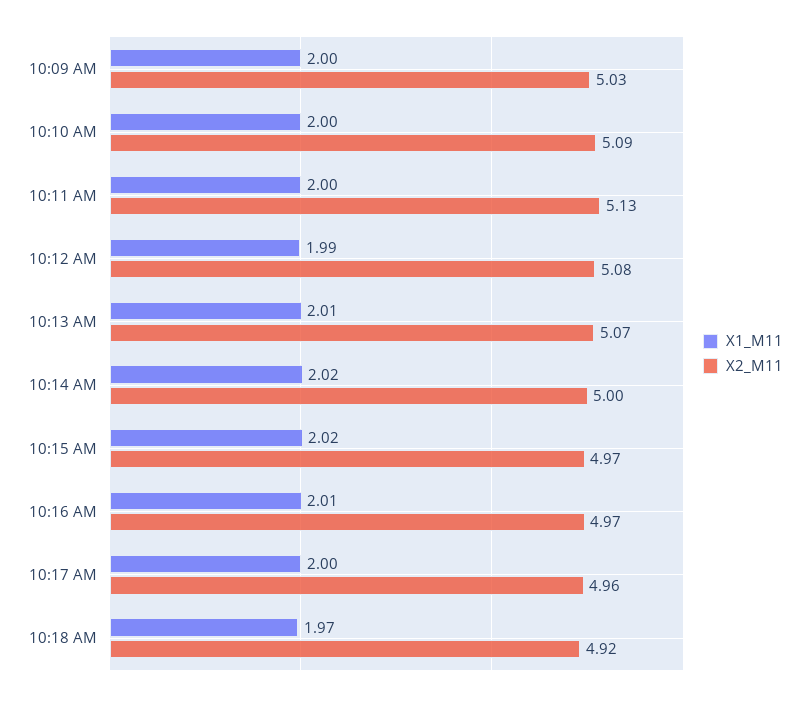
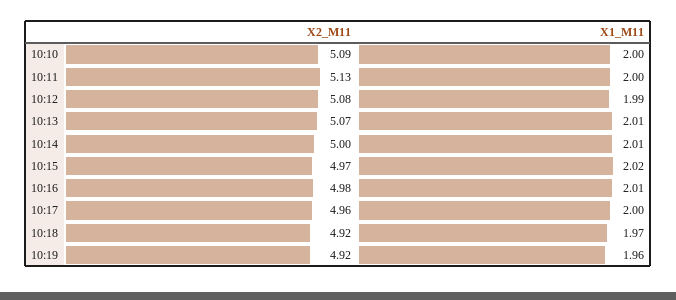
X1_M11, 10:09 AM: 2 -> none
X2_M11, 10:09 AM: 5.03 -> none
X1_M11, 10:14 AM: 2.02 -> 2.01
X2_M11, 10:16 AM: 4.97 -> 4.98
X2_M11, 10:19: none -> 4.92
X1_M11, 10:19: none -> 1.96

